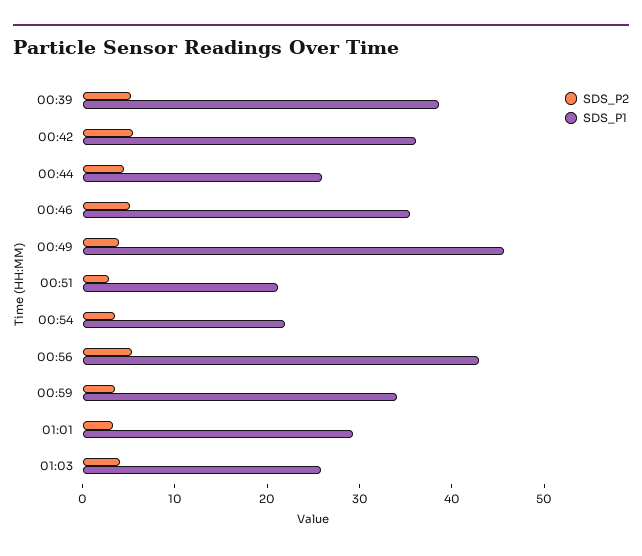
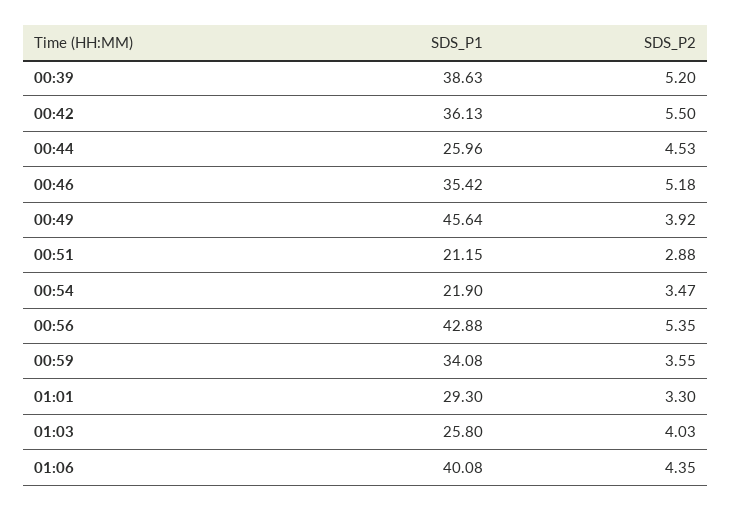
SDS_P1, 01:06: none -> 40.08
SDS_P2, 01:06: none -> 4.35

